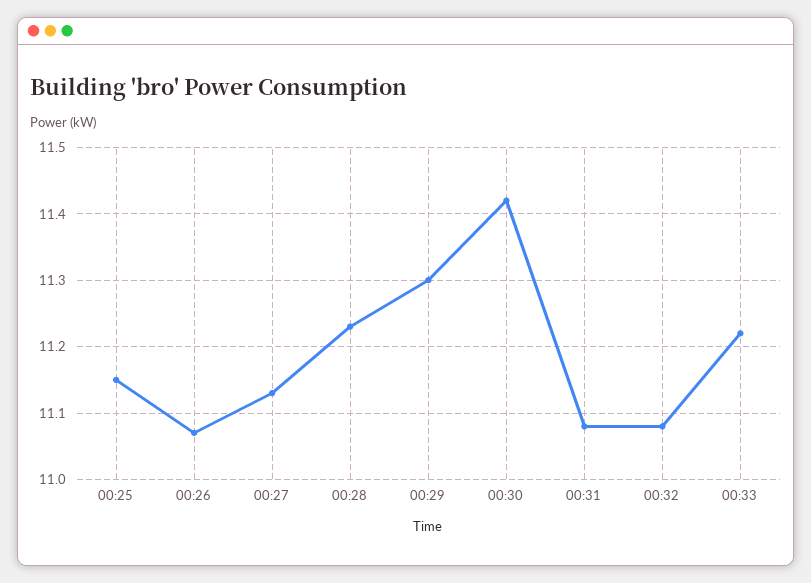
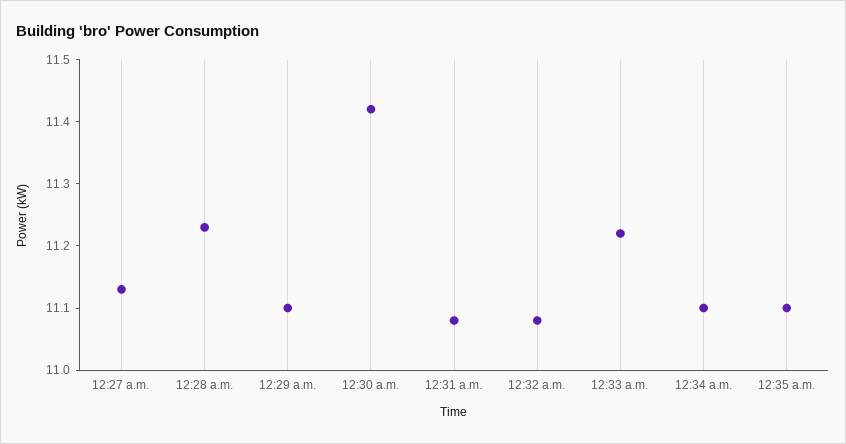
00:25: 11.15 -> none
00:26: 11.07 -> none
00:29: 11.3 -> 11.1
12:34 a.m.: none -> 11.1
12:35 a.m.: none -> 11.1

